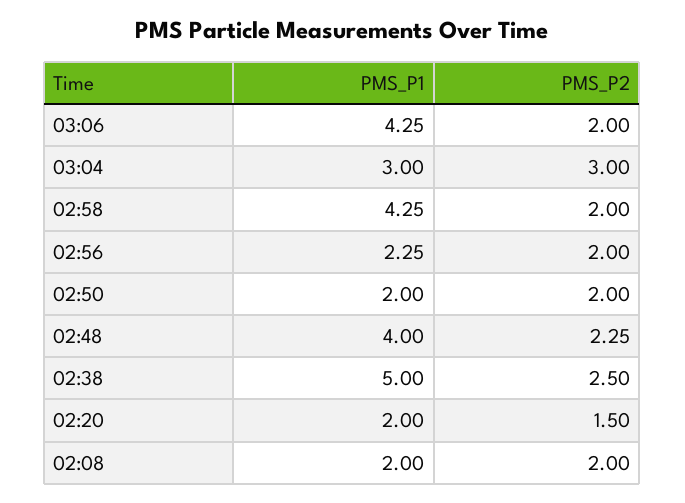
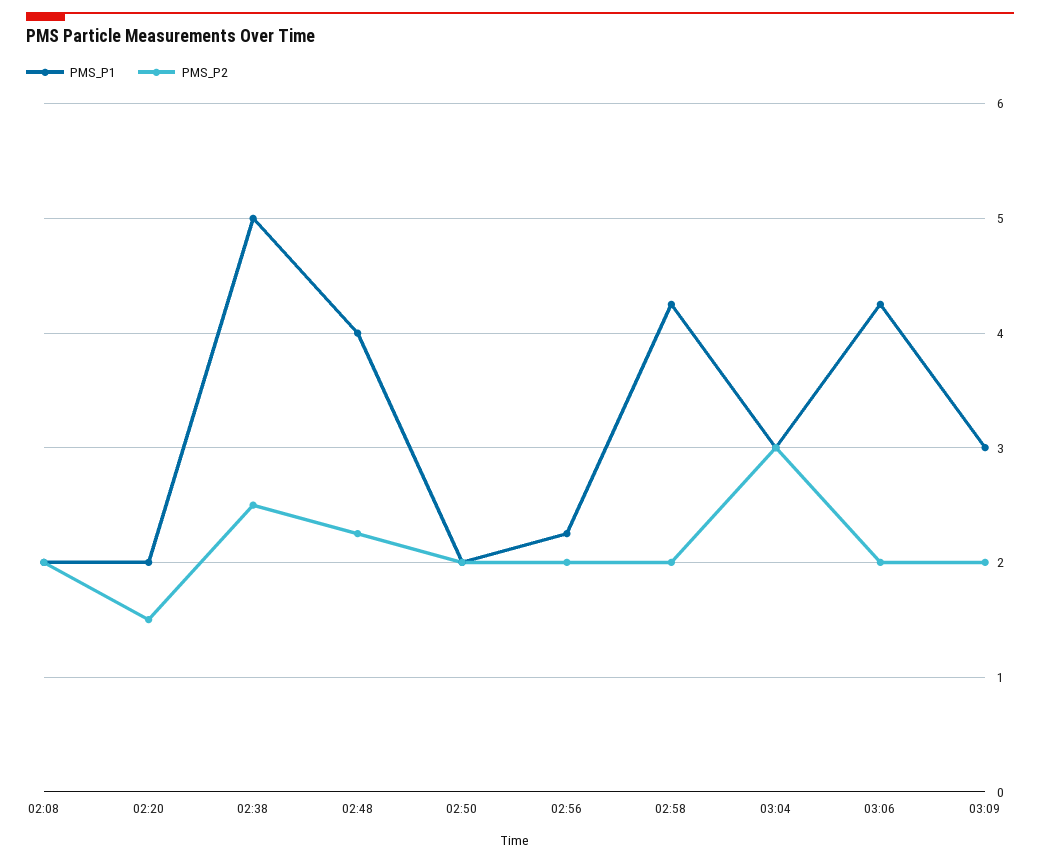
PMS_P1, 03:09: none -> 3
PMS_P2, 03:09: none -> 2

